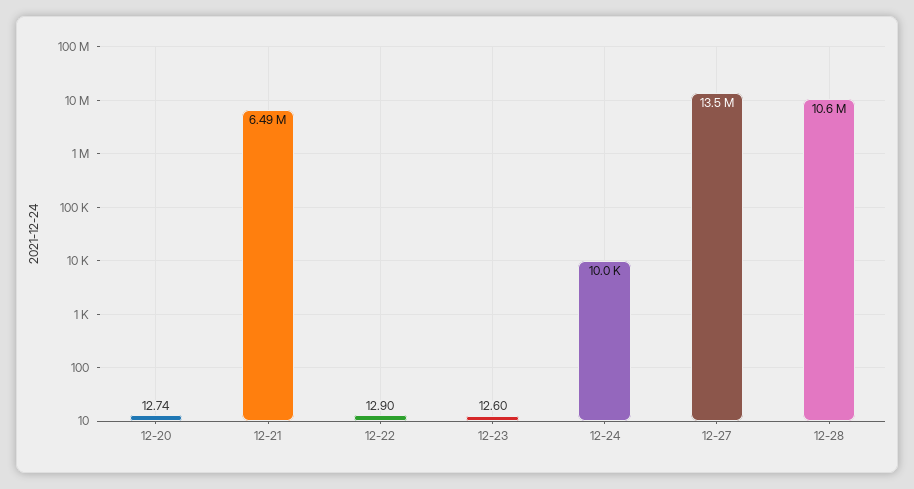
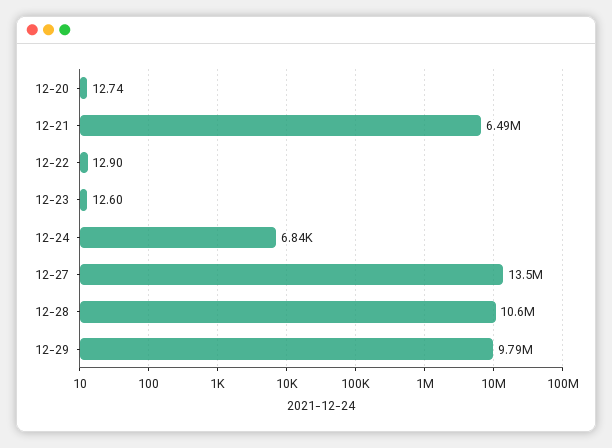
12-24: 10000 -> 6840
12-29: none -> 9790000

